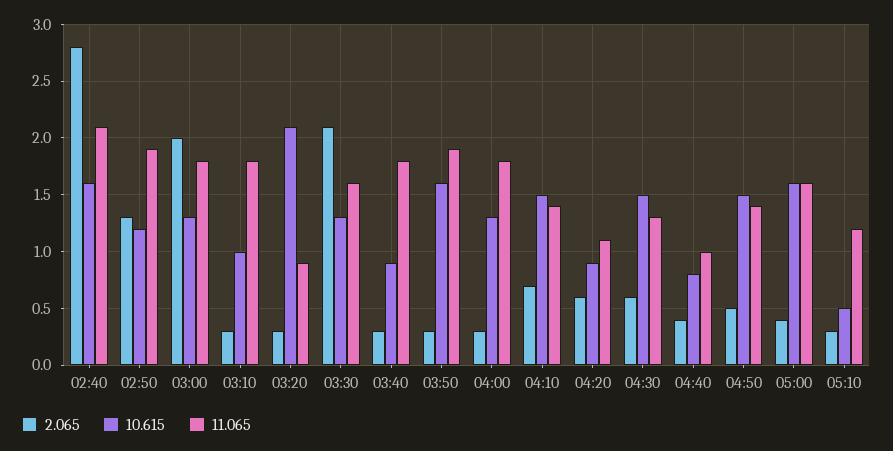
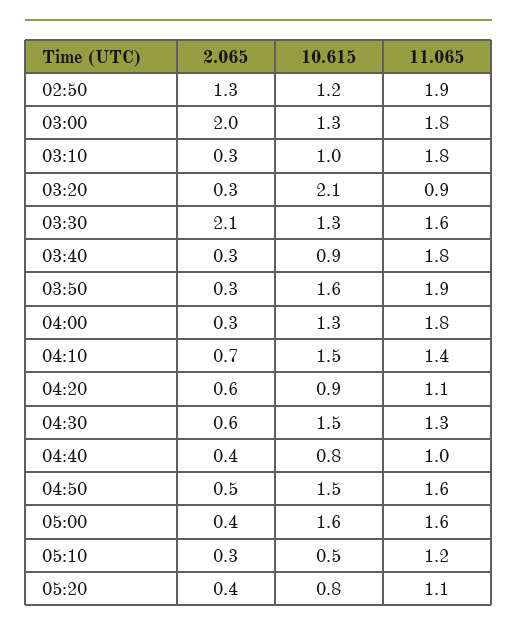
2.065, 02:40: 2.8 -> none
10.615, 02:40: 1.6 -> none
11.065, 02:40: 2.1 -> none
11.065, 04:50: 1.4 -> 1.6
2.065, 05:20: none -> 0.4
10.615, 05:20: none -> 0.8
11.065, 05:20: none -> 1.1

